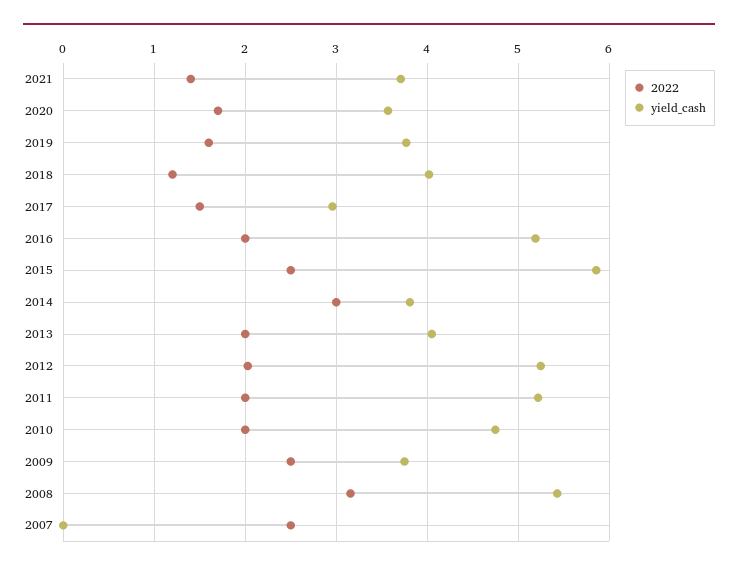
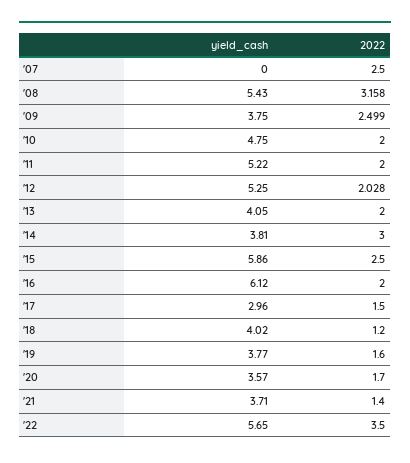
yield_cash, 2016: 5.2 -> 6.12
yield_cash, '22: none -> 5.65
2022, '22: none -> 3.5

